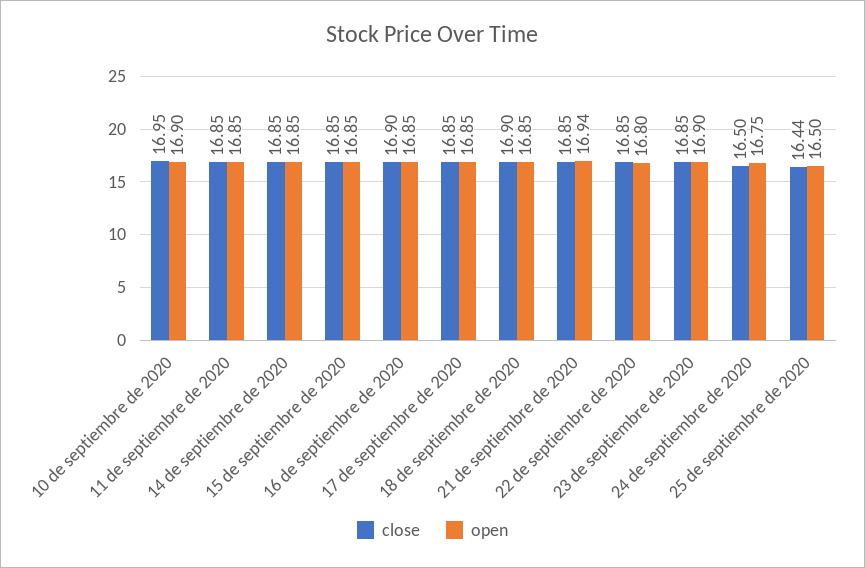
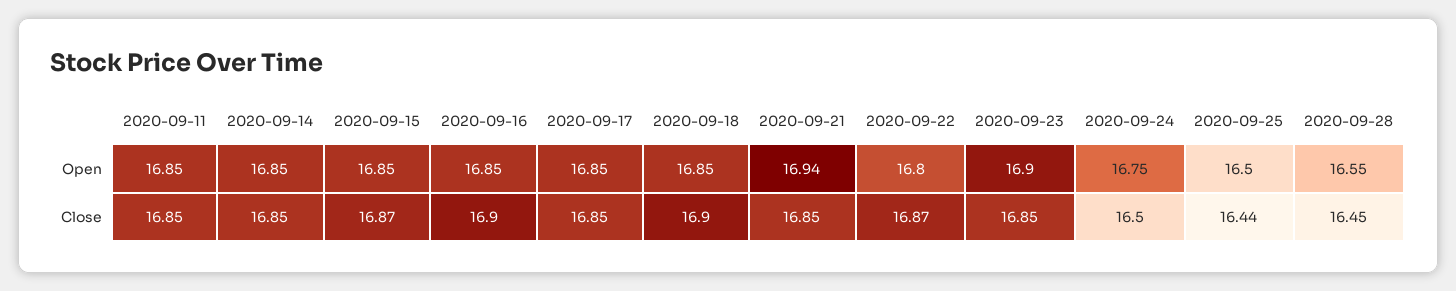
close, 10 de septiembre de 2020: 16.95 -> none
open, 10 de septiembre de 2020: 16.9 -> none
close, 15 de septiembre de 2020: 16.85 -> 16.87
close, 22 de septiembre de 2020: 16.85 -> 16.87
open, 2020-09-28: none -> 16.55
close, 2020-09-28: none -> 16.45

